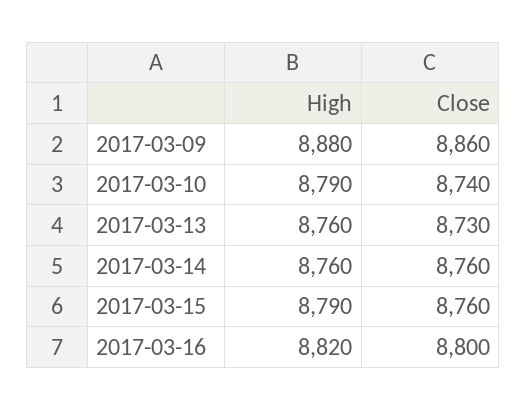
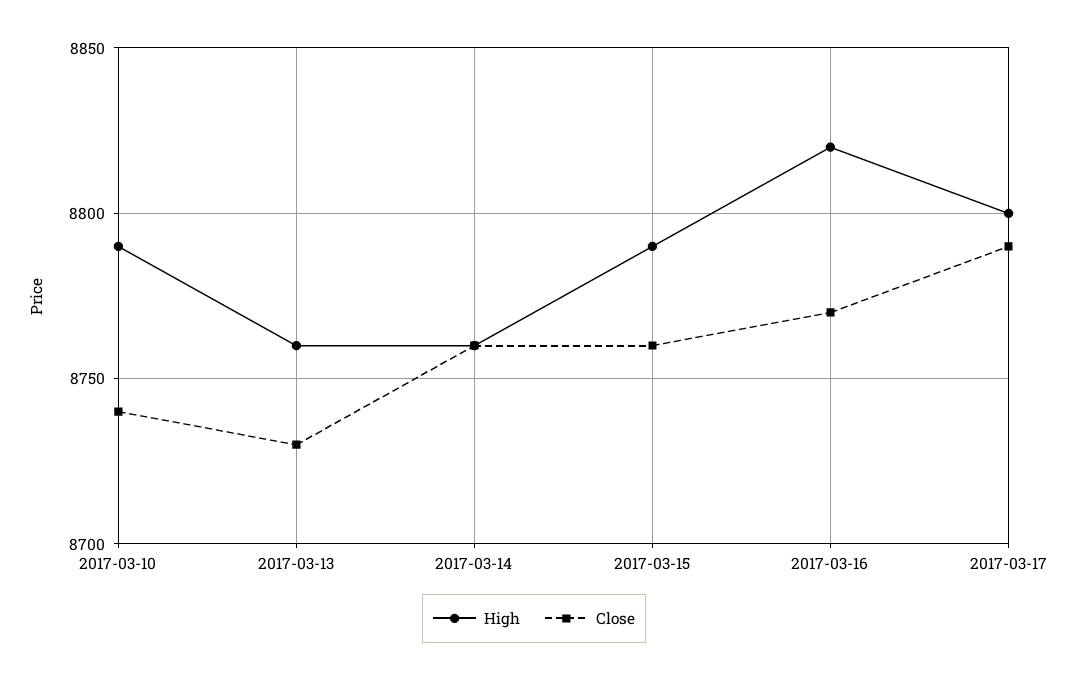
High, 2017-03-09: 8880 -> none
Close, 2017-03-09: 8860 -> none
Close, 2017-03-16: 8800 -> 8770
High, 2017-03-17: none -> 8800
Close, 2017-03-17: none -> 8790

